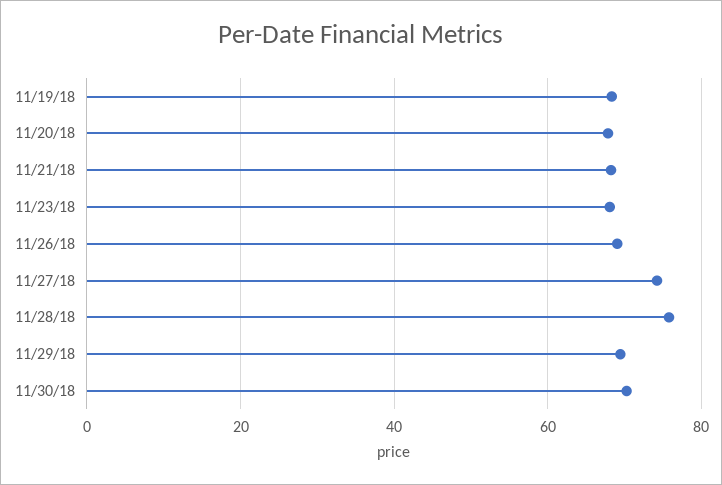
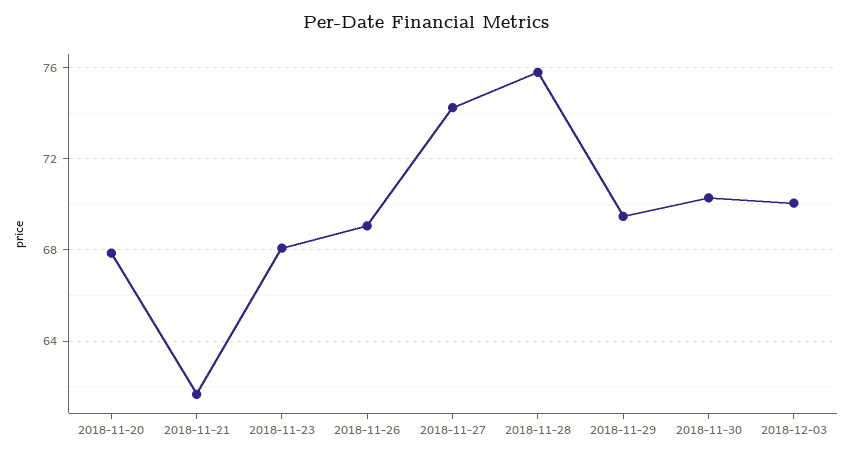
11/19/18: 68 -> none
11/21/18: 68 -> 61.5
2018-12-03: none -> 70

